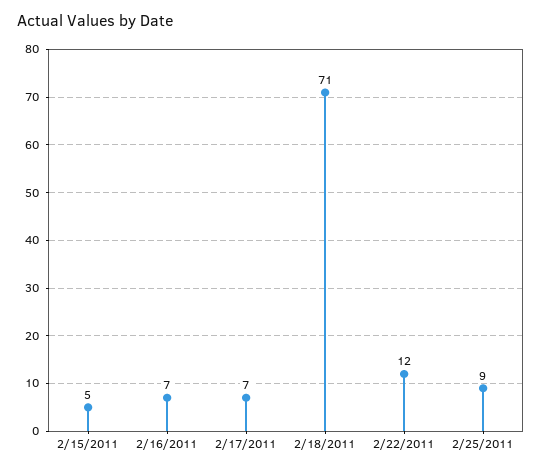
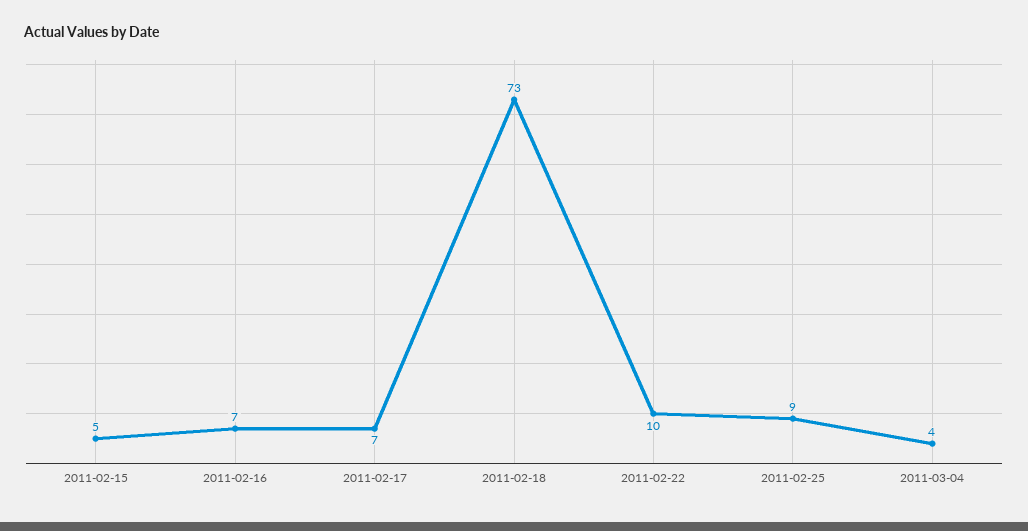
2/18/2011: 71 -> 73
2/22/2011: 12 -> 10
2011-03-04: none -> 4

